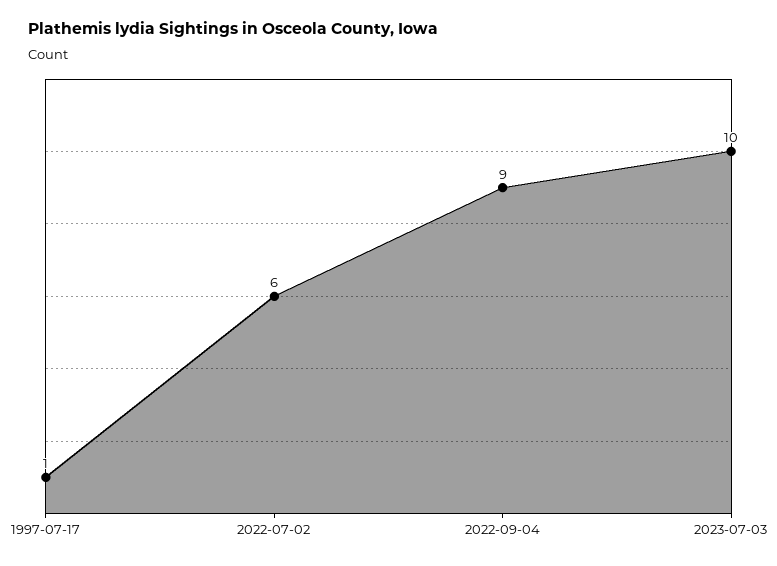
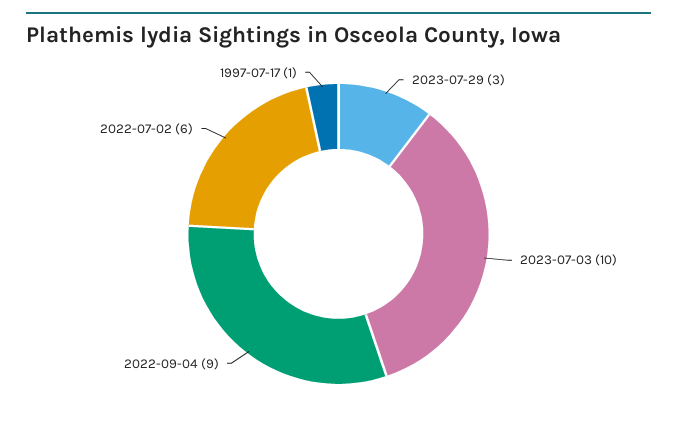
2023-07-29: none -> 3

